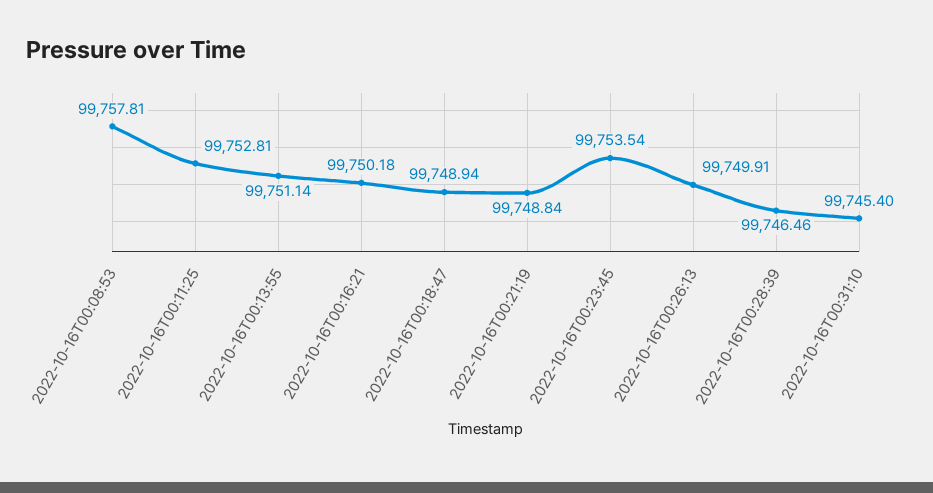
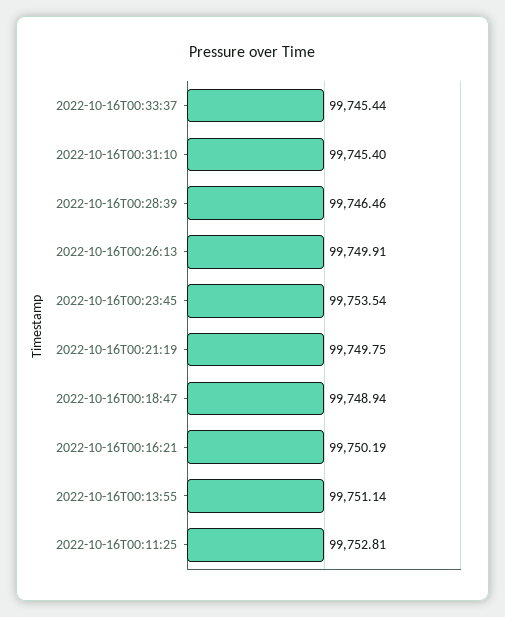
2022-10-16T00:08:53: 99757.81 -> none
2022-10-16T00:16:21: 99750.18 -> 99750.19
2022-10-16T00:21:19: 99748.84 -> 99749.75
2022-10-16T00:33:37: none -> 99745.44

